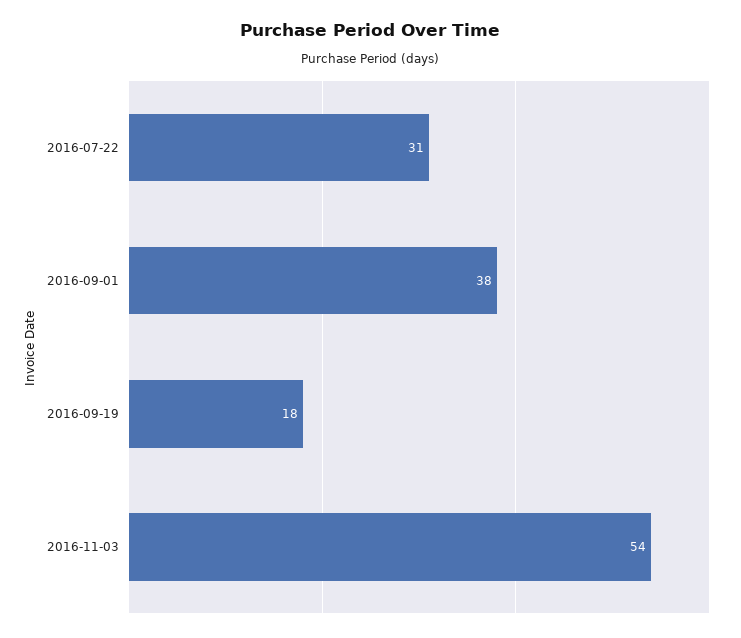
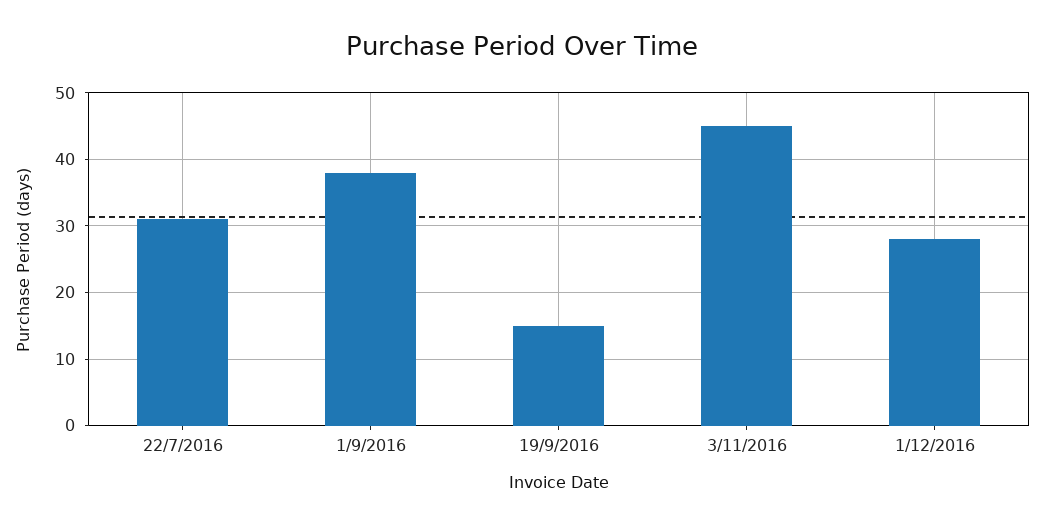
2016-09-19: 18 -> 15
2016-11-03: 54 -> 45
1/12/2016: none -> 28

